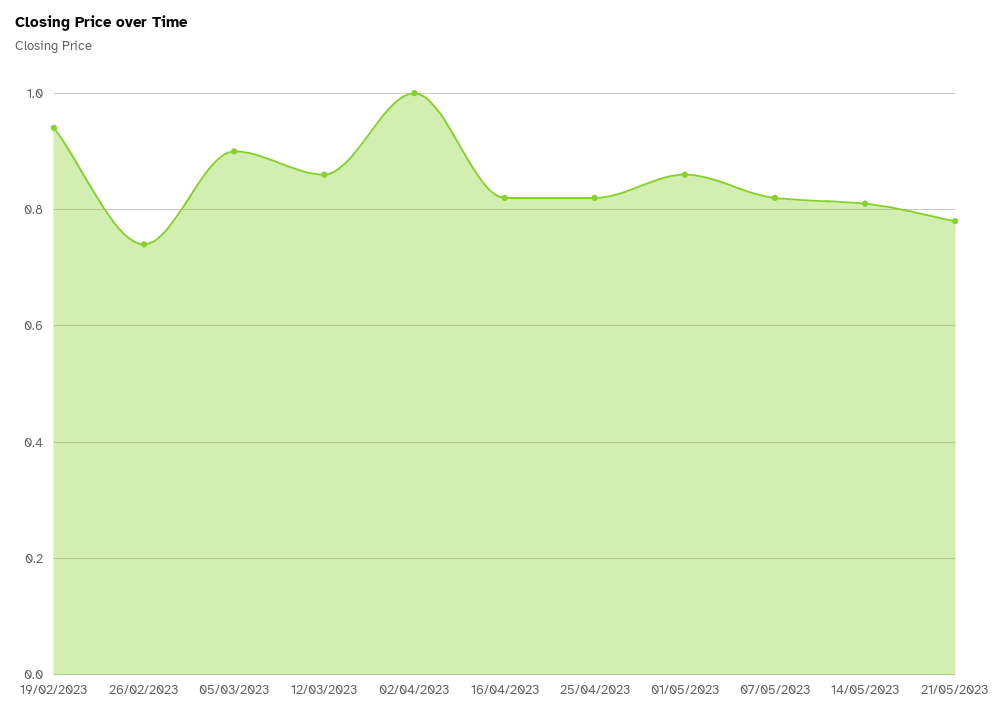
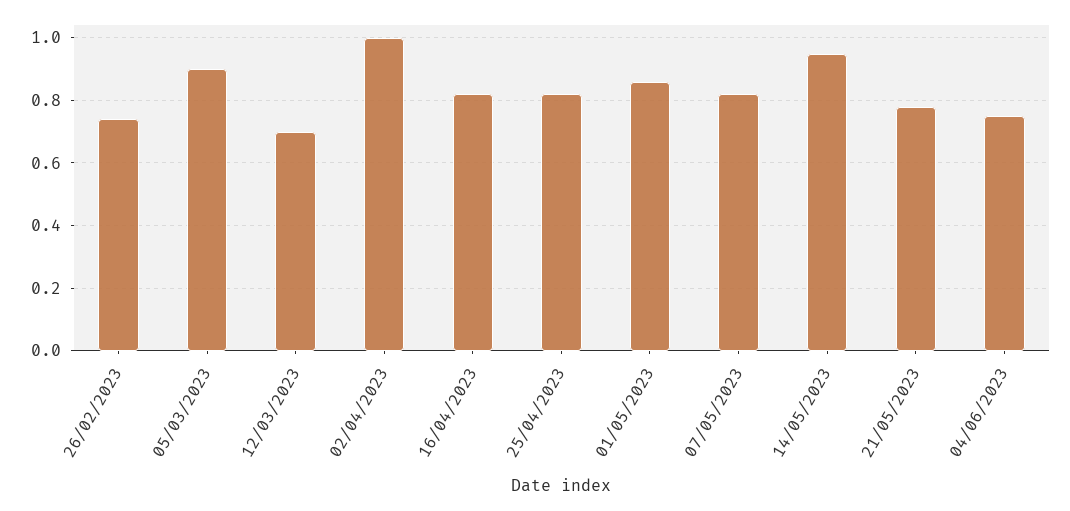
19/02/2023: 0.95 -> none
12/03/2023: 0.85 -> 0.7
14/05/2023: 0.8 -> 0.95
04/06/2023: none -> 0.75

